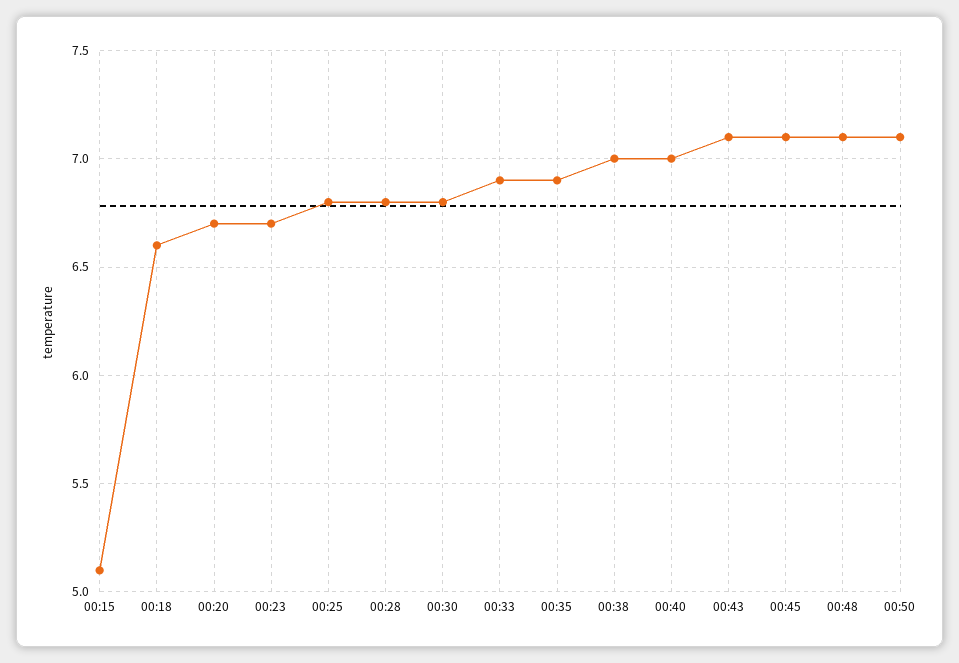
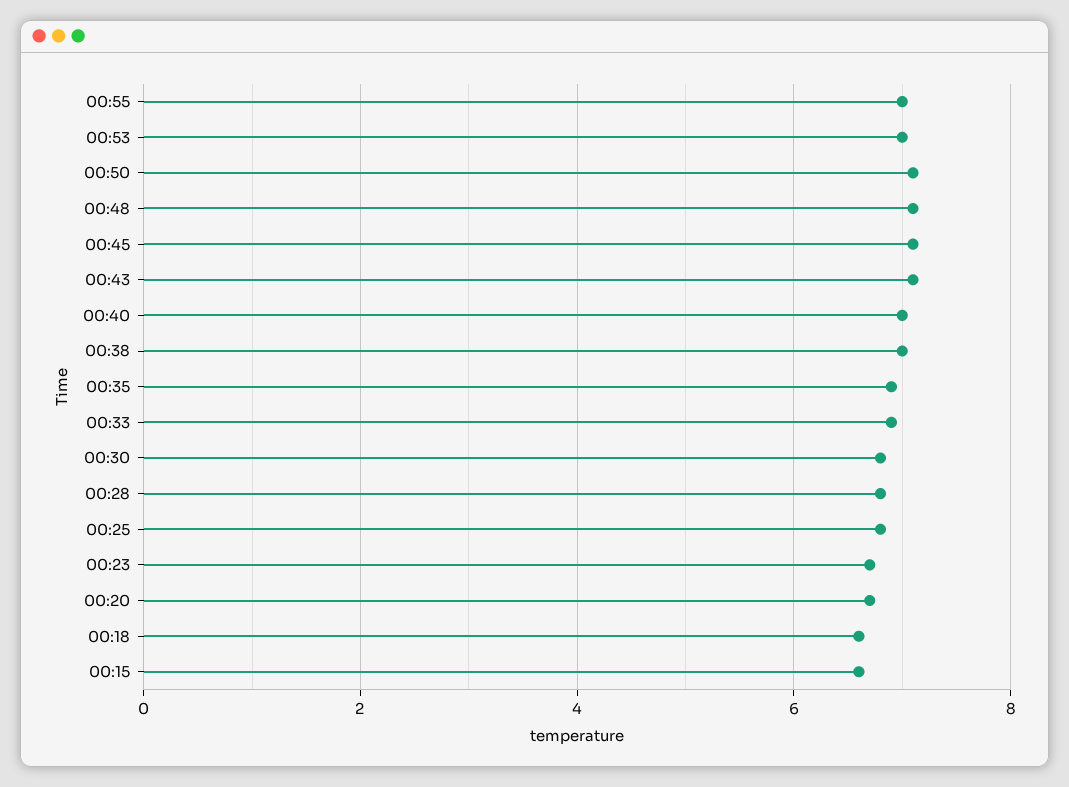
00:15: 5.1 -> 6.5
00:55: none -> 7
00:53: none -> 7

